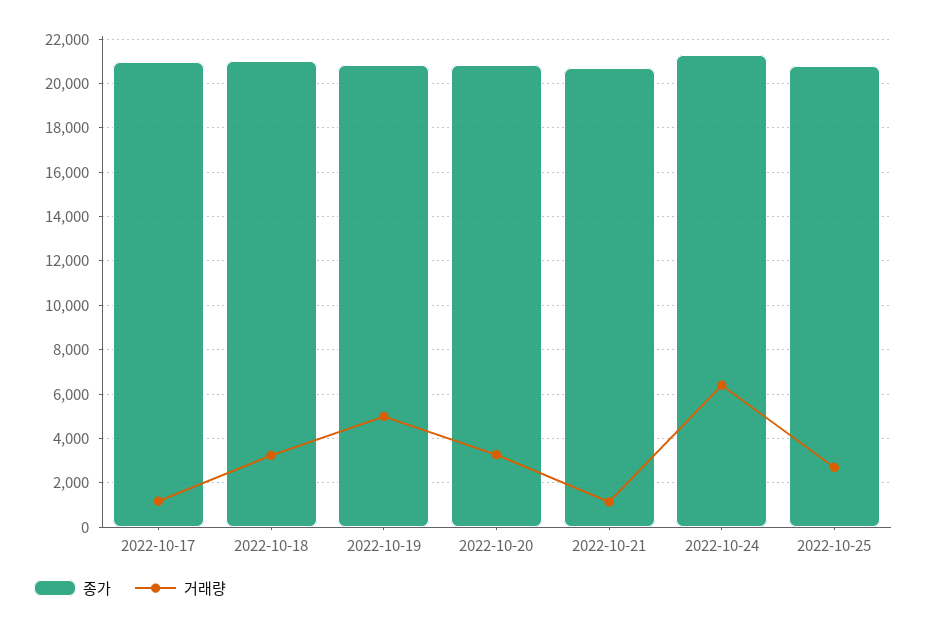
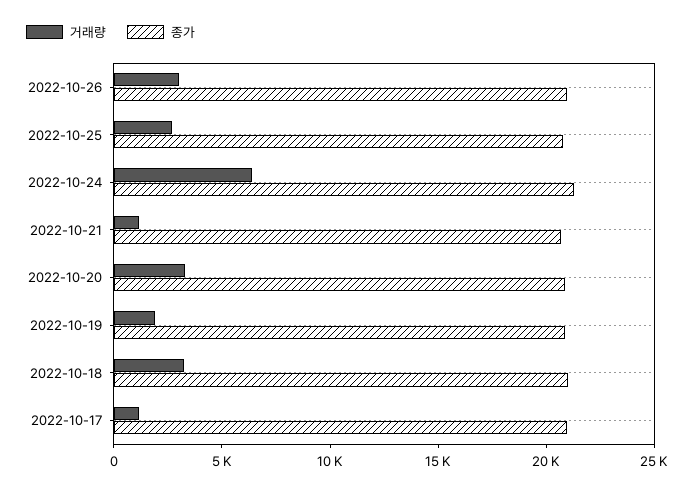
거래량, 2022-10-19: 5000 -> 2000
거래량, 2022-10-26: none -> 3000
종가, 2022-10-26: none -> 21000

